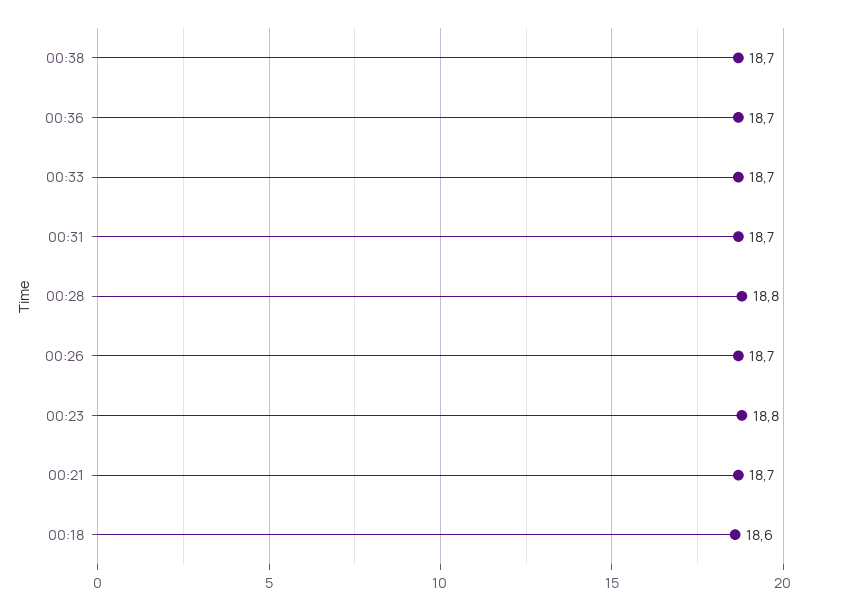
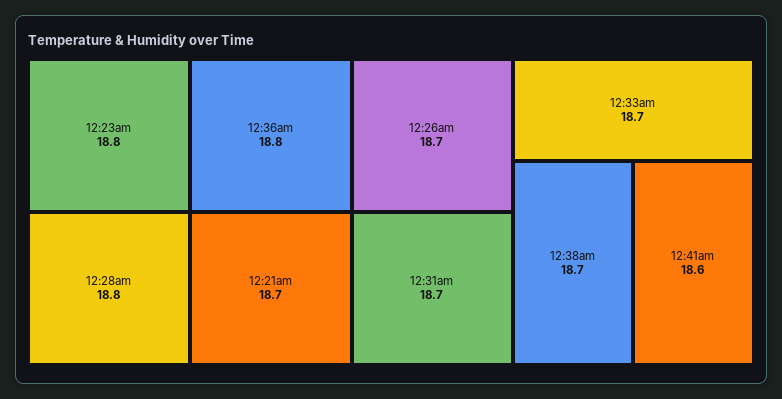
00:36: 18.7 -> 18.8
00:18: 18.6 -> none
12:41am: none -> 18.6

